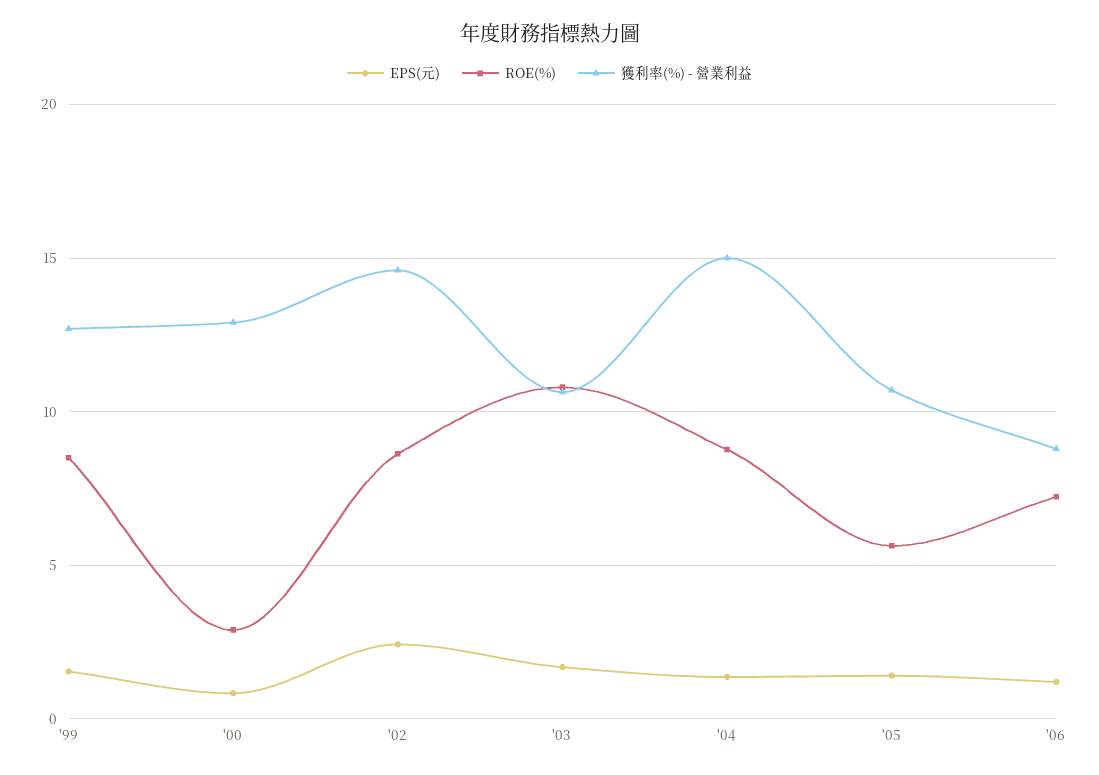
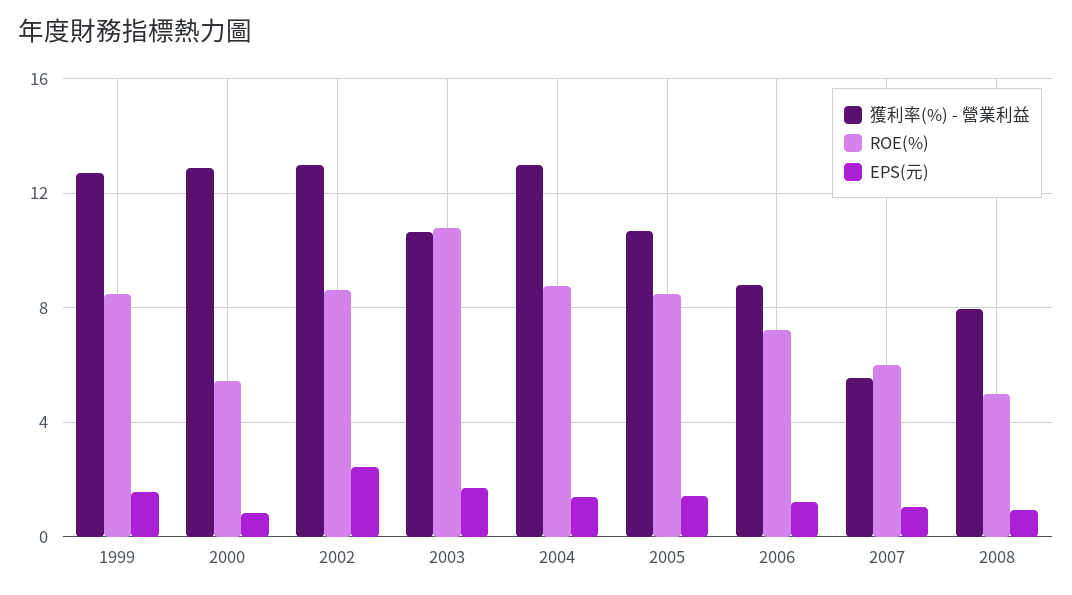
ROE(%), '00: 3 -> 5.5
獲利率(%) - 營業利益, '02: 14.5 -> 13
獲利率(%) - 營業利益, '04: 15 -> 13
ROE(%), '05: 5.5 -> 8.5
獲利率(%) - 營業利益, 2007: none -> 5.5
ROE(%), 2007: none -> 6
EPS(元), 2007: none -> 1
獲利率(%) - 營業利益, 2008: none -> 8
ROE(%), 2008: none -> 5
EPS(元), 2008: none -> 1

